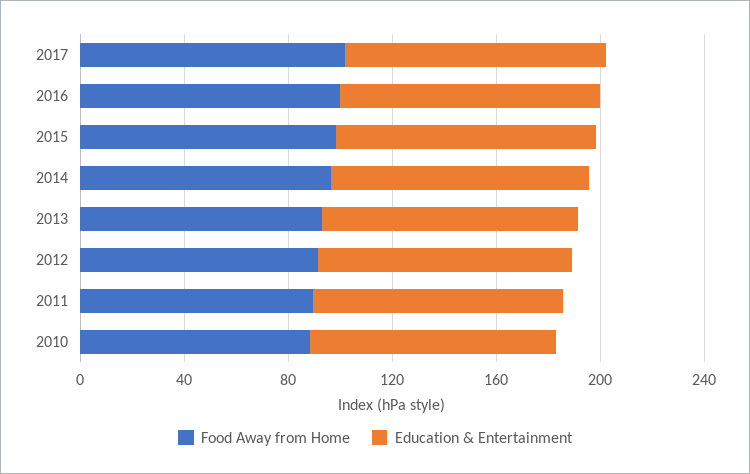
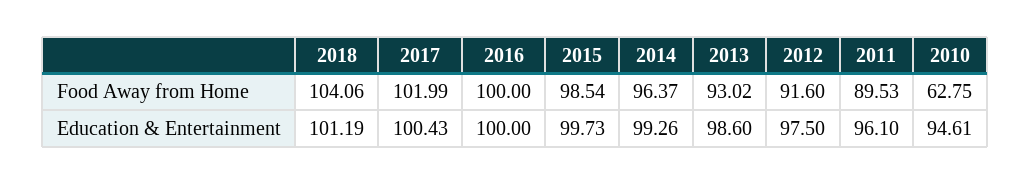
Food Away from Home, 2010: 90 -> 62.75
Food Away from Home, 2018: none -> 104.06
Education & Entertainment, 2018: none -> 101.19

